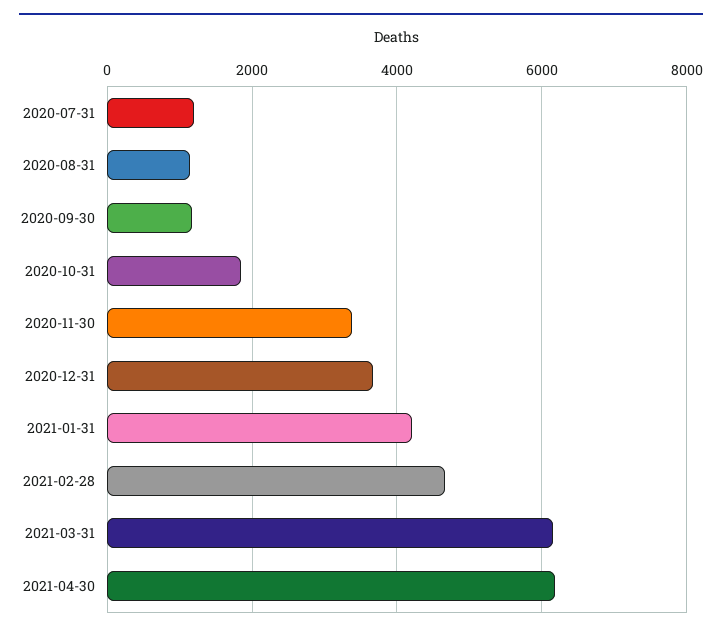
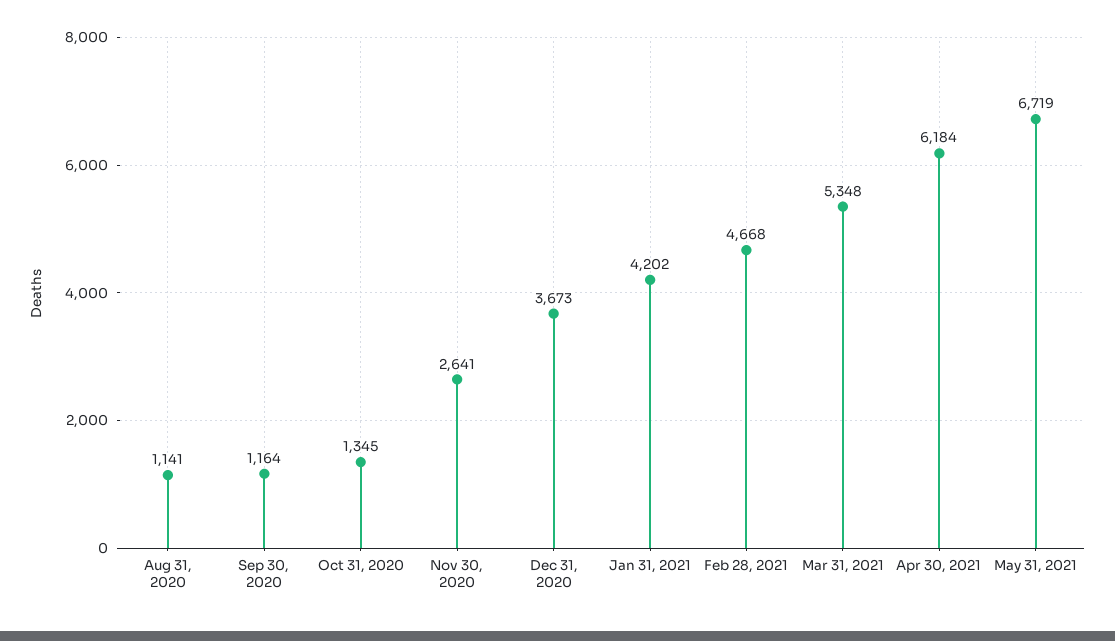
2020-07-31: 1200 -> none
2020-10-31: 1800 -> 1345
2020-11-30: 3400 -> 2641
2021-03-31: 6200 -> 5348
May 31, 2021: none -> 6719

